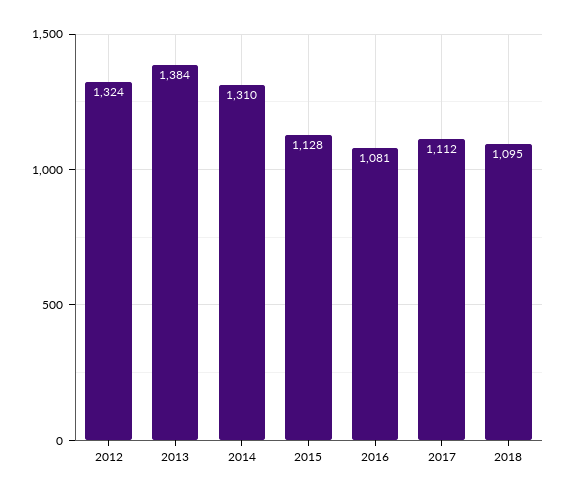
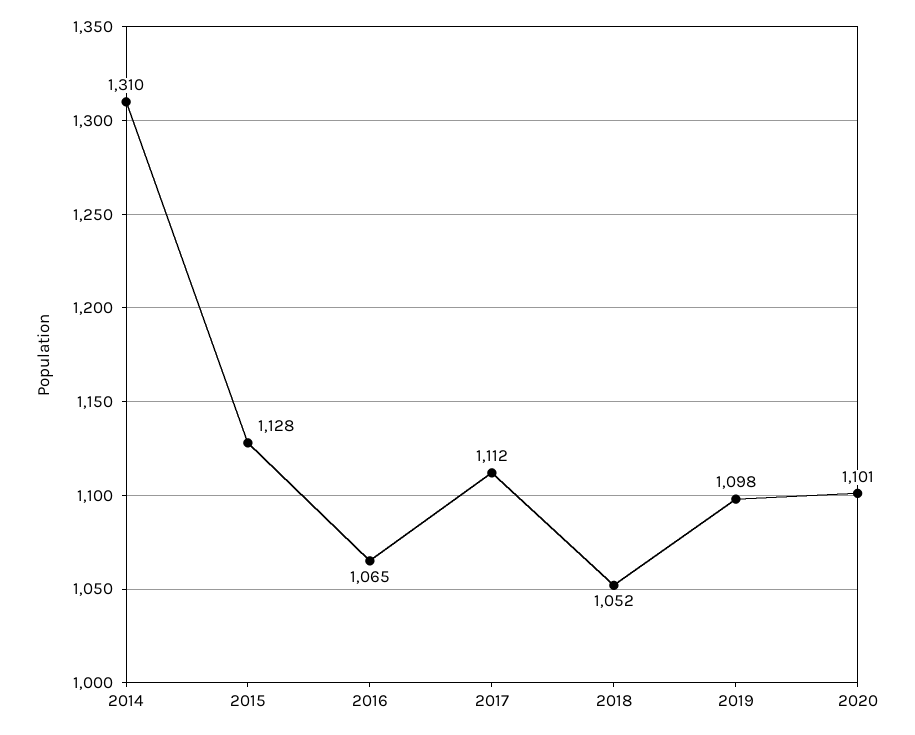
2012: 1324 -> none
2013: 1384 -> none
2016: 1081 -> 1065
2018: 1095 -> 1052
2019: none -> 1098
2020: none -> 1101

